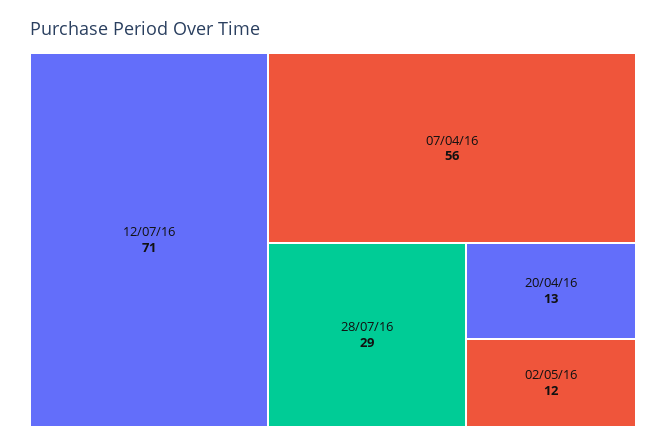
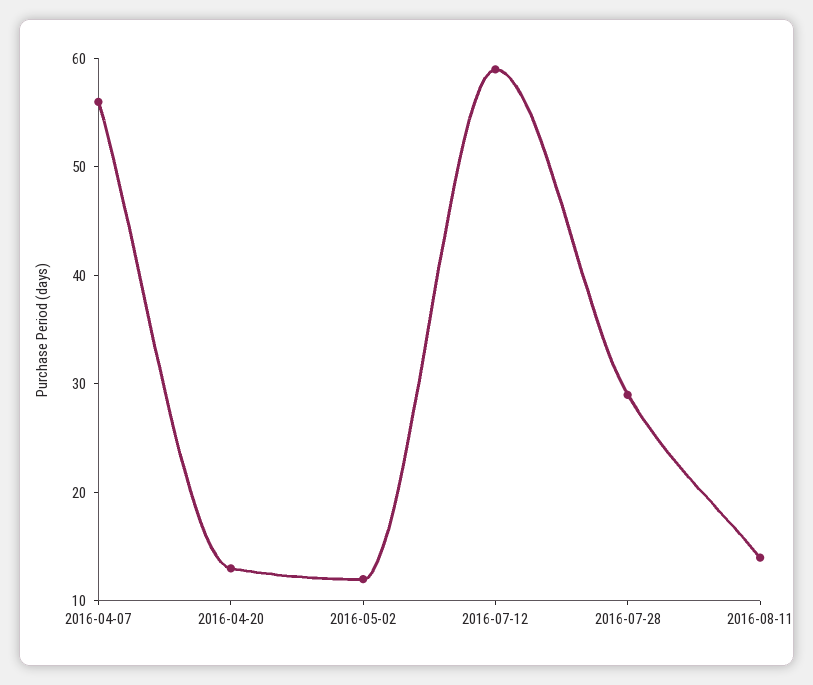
12/07/16: 71 -> 59
2016-08-11: none -> 14

